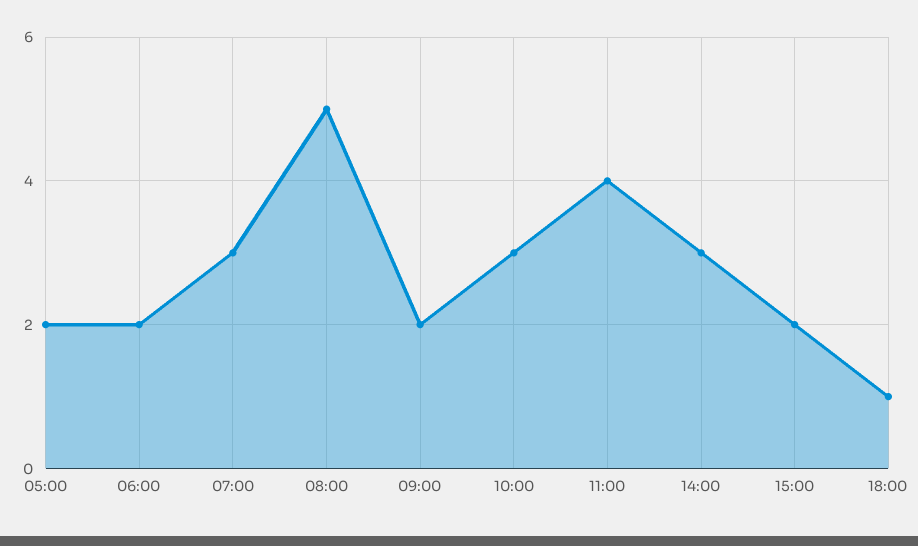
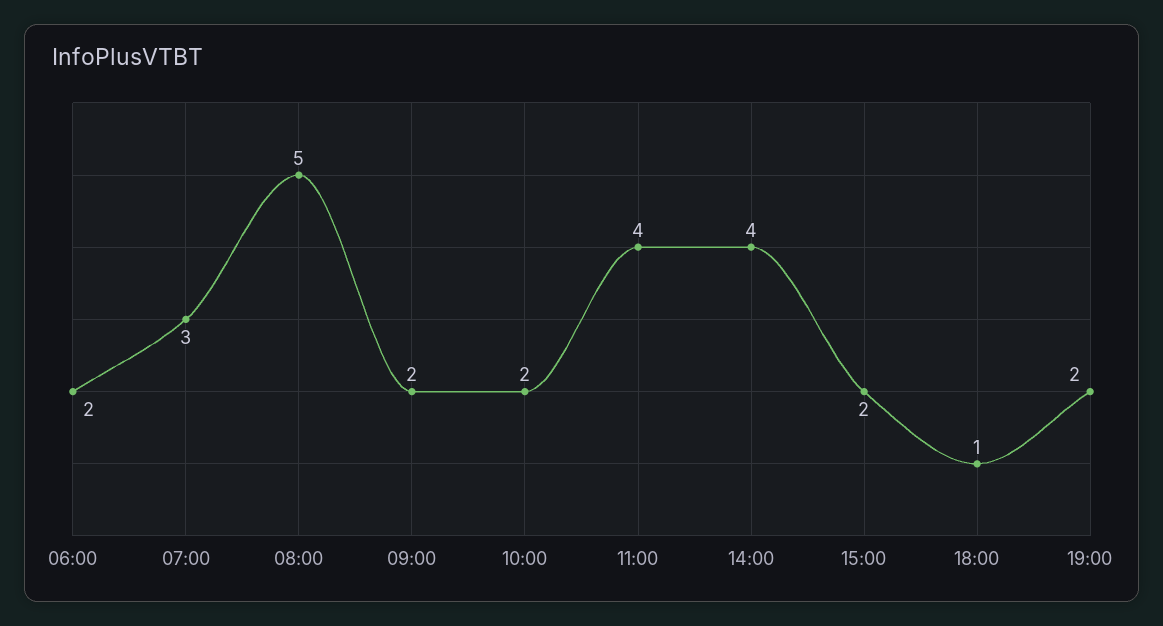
05:00: 2 -> none
10:00: 3 -> 2
14:00: 3 -> 4
19:00: none -> 2

